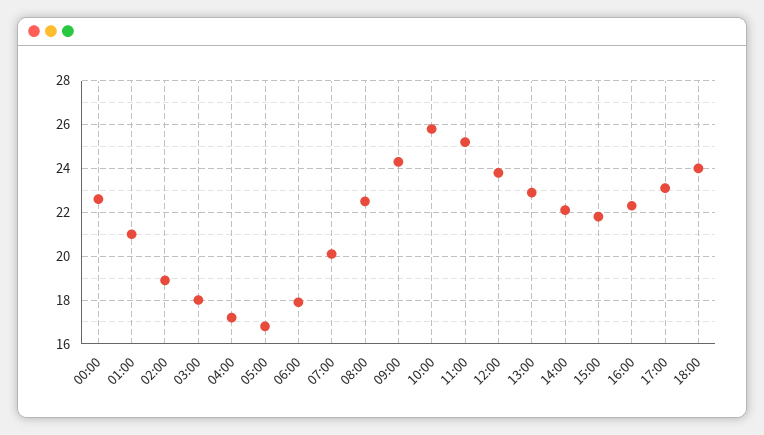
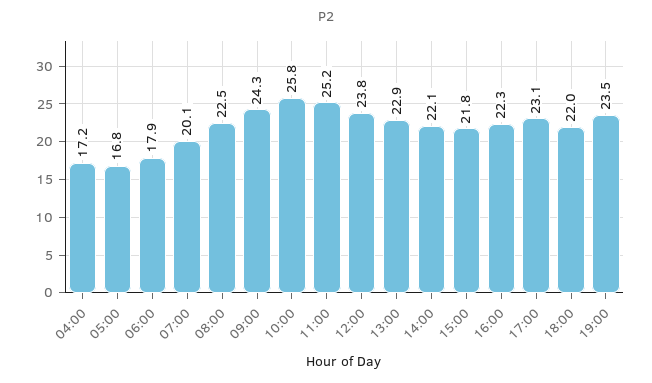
00:00: 22.5 -> none
01:00: 21 -> none
02:00: 19 -> none
03:00: 18 -> none
18:00: 24 -> 22
19:00: none -> 23.5

